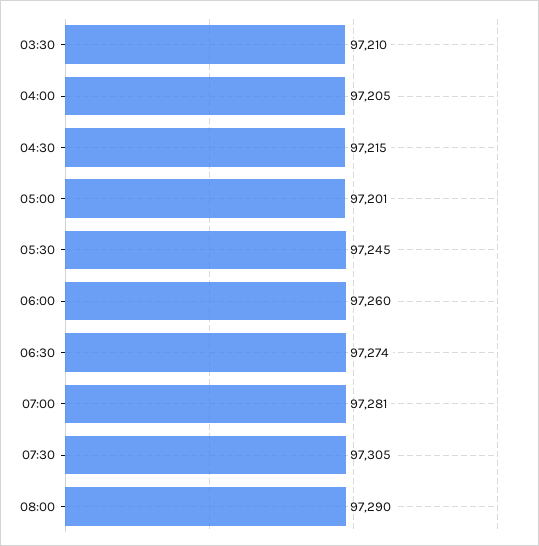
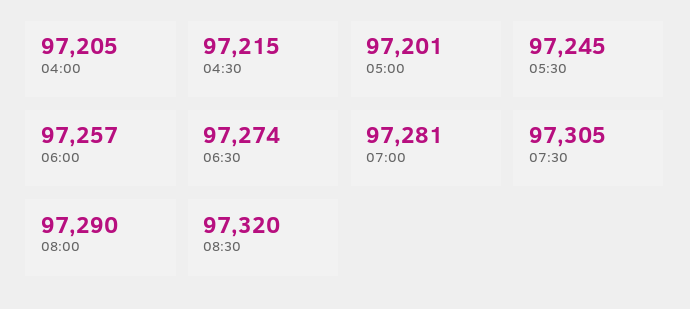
03:30: 97210 -> none
06:00: 97260 -> 97257
08:30: none -> 97320

